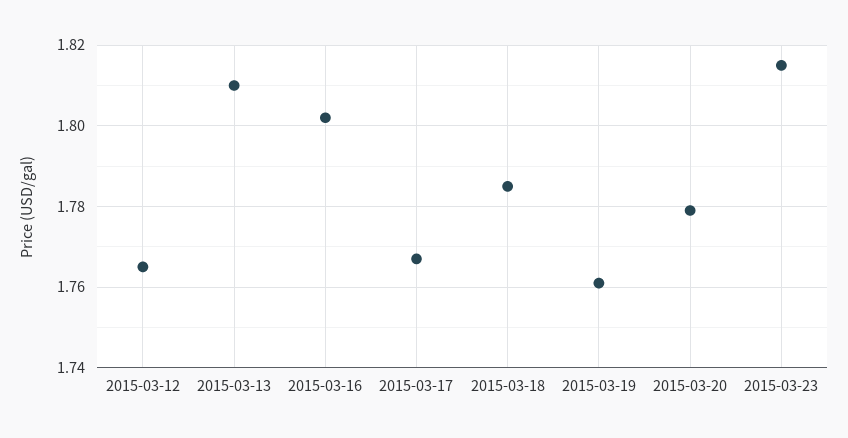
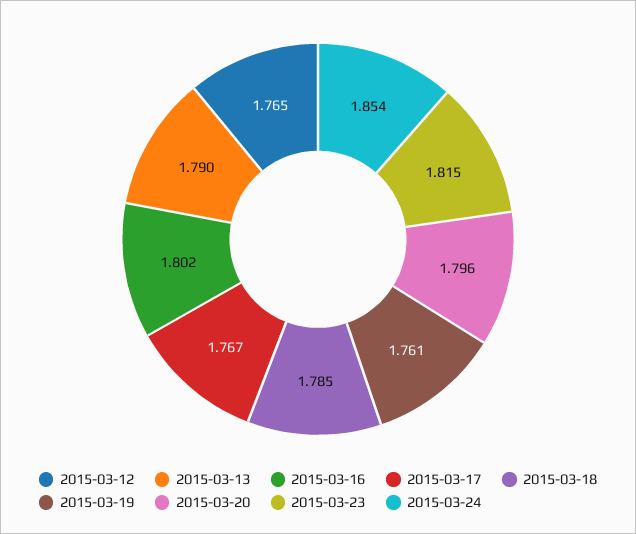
2015-03-13: 1.81 -> 1.79
2015-03-20: 1.78 -> 1.796
2015-03-24: none -> 1.854

